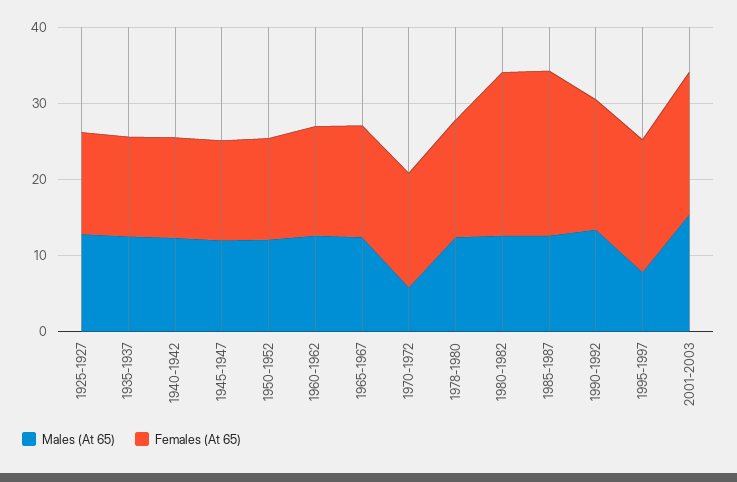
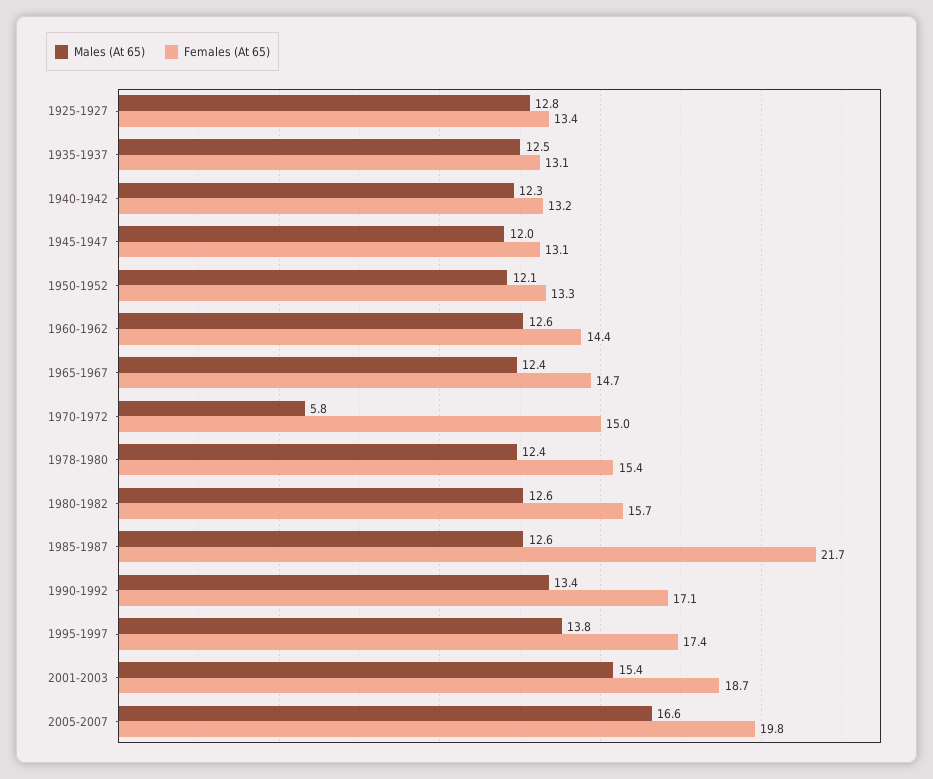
Females (At 65), 1980-1982: 22 -> 15.7
Males (At 65), 1995-1997: 8 -> 13.8
Males (At 65), 2005-2007: none -> 16.6
Females (At 65), 2005-2007: none -> 19.8

